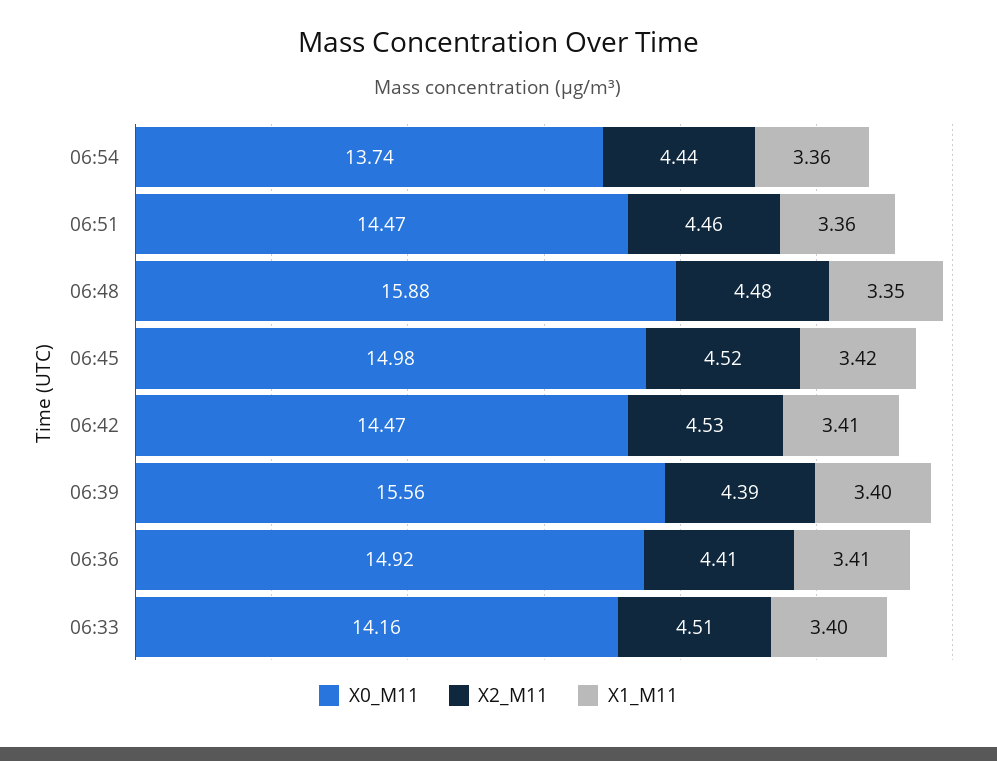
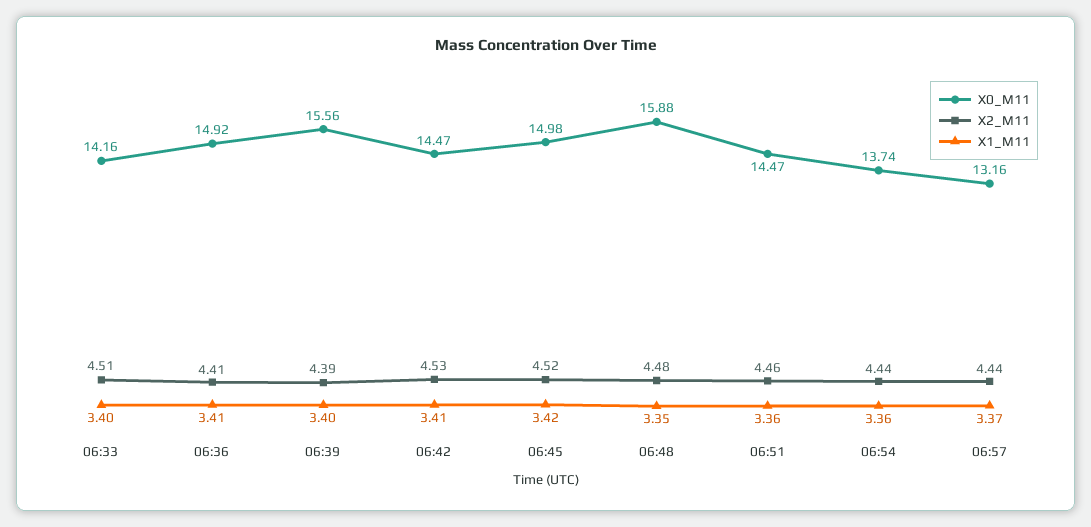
X0_M11, 06:57: none -> 13.16
X2_M11, 06:57: none -> 4.44
X1_M11, 06:57: none -> 3.37

